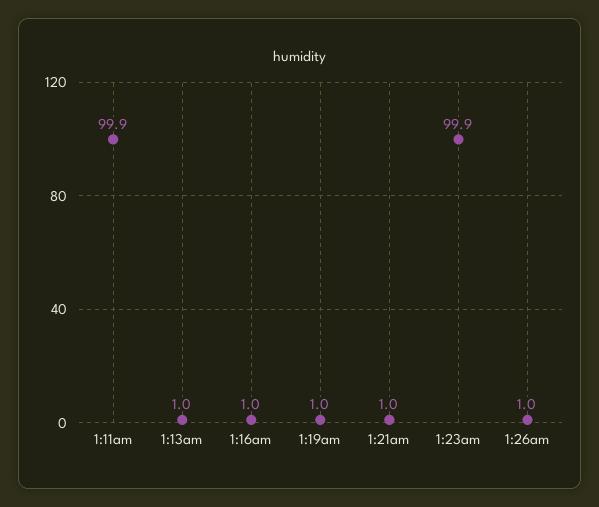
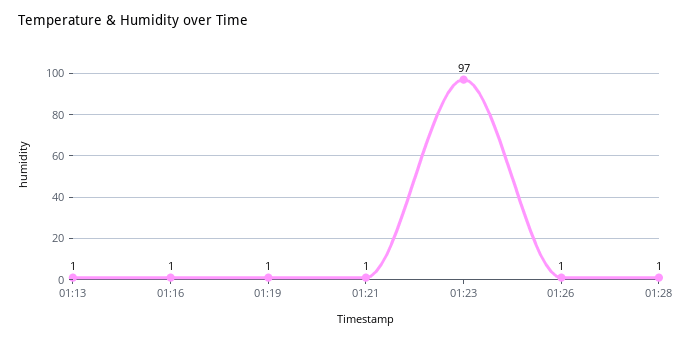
1:11am: 99.9 -> none
1:23am: 99.9 -> 97
01:28: none -> 1

